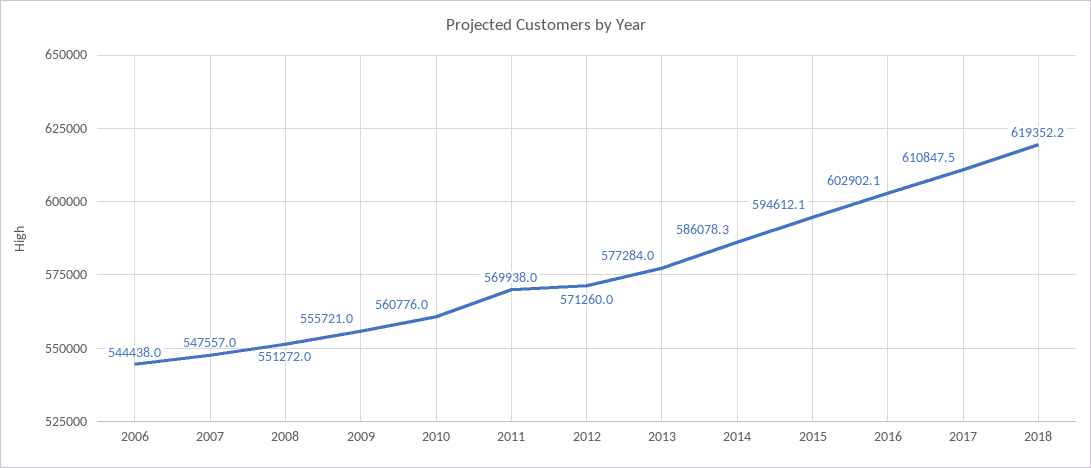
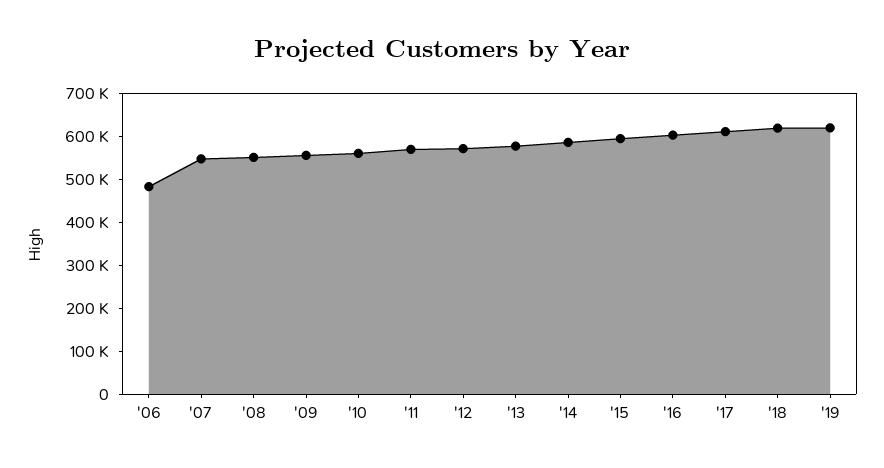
2006: 544438 -> 480000
'19: none -> 620000

